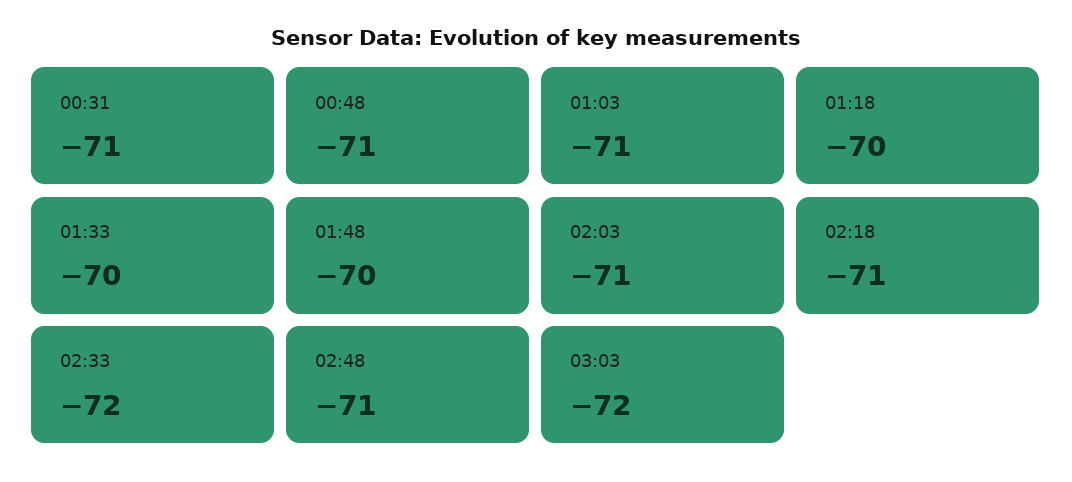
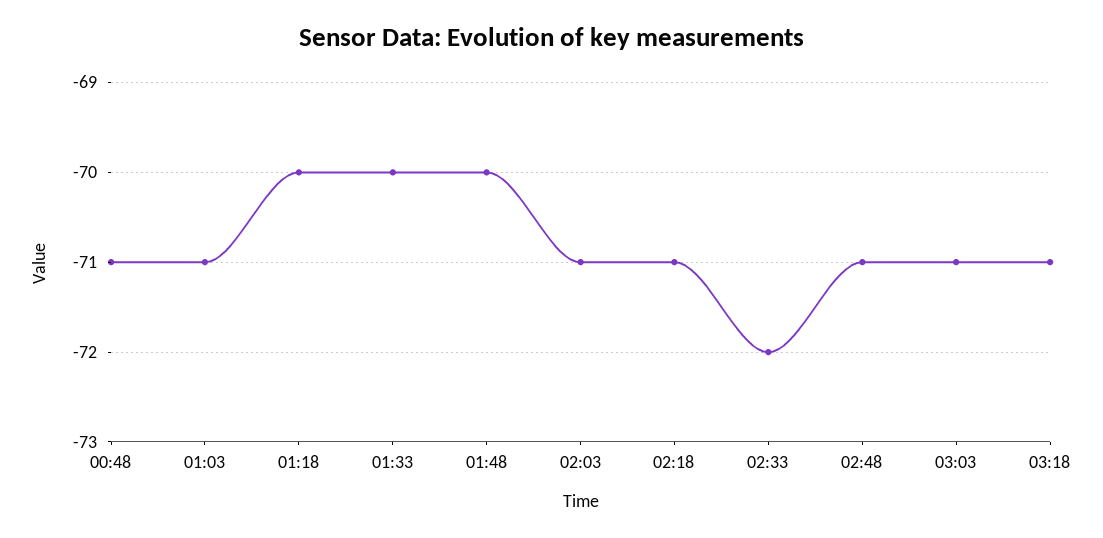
00:31: -71 -> none
03:03: -72 -> -71
03:18: none -> -71

